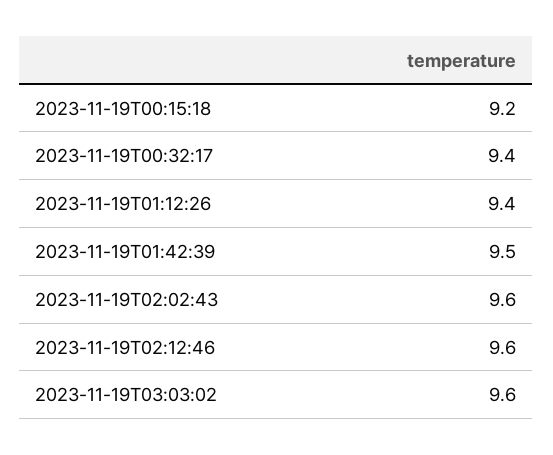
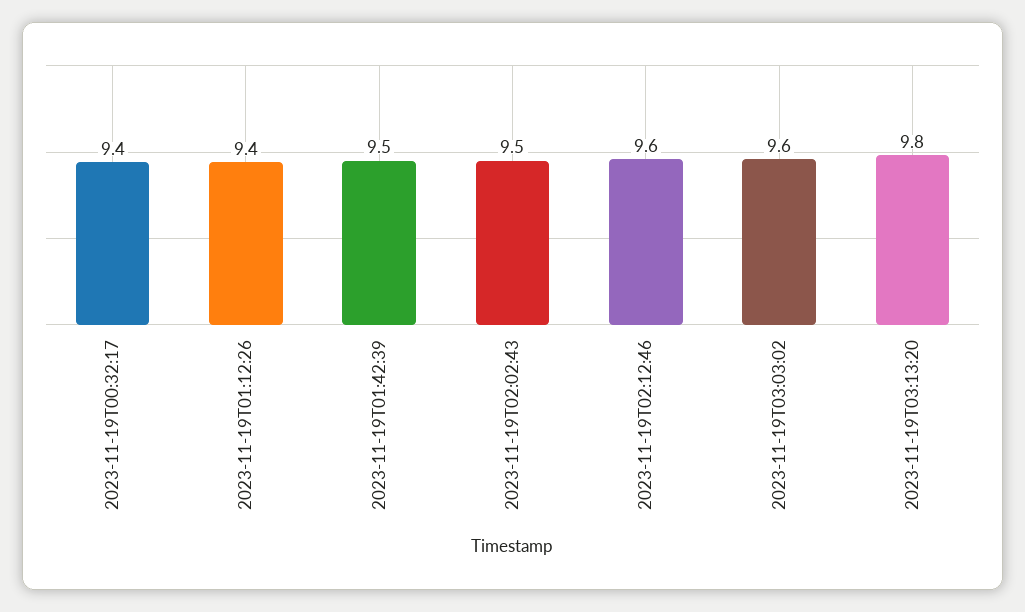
2023-11-19T00:15:18: 9.2 -> none
2023-11-19T02:02:43: 9.6 -> 9.5
2023-11-19T03:13:20: none -> 9.8

